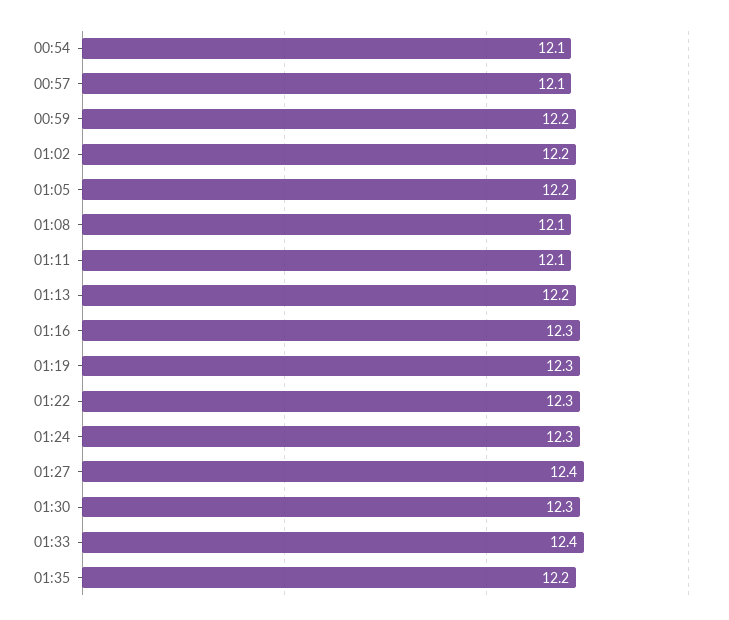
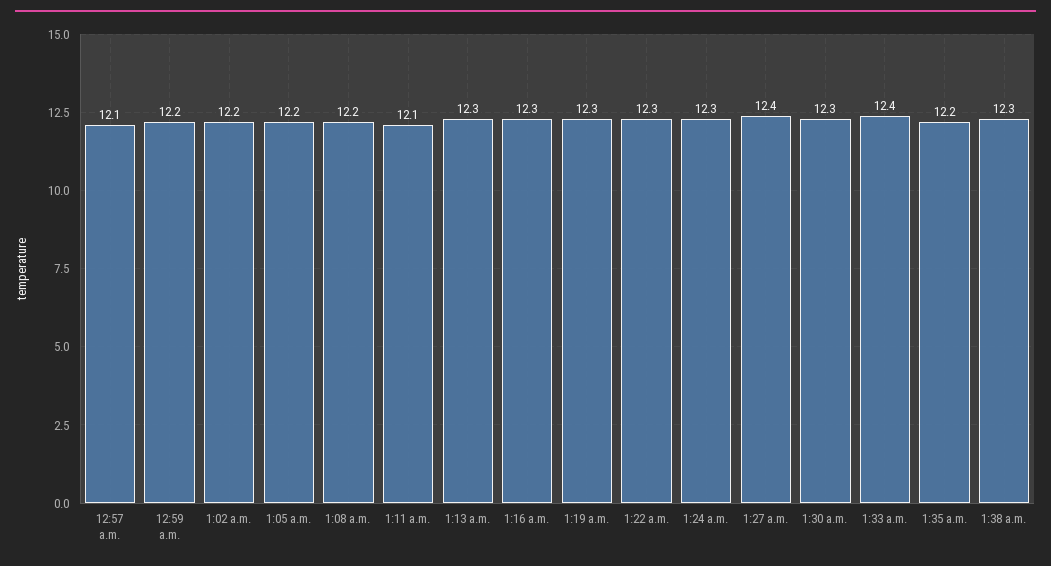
00:54: 12.1 -> none
01:08: 12.1 -> 12.2
01:13: 12.2 -> 12.3
1:38 a.m.: none -> 12.3

